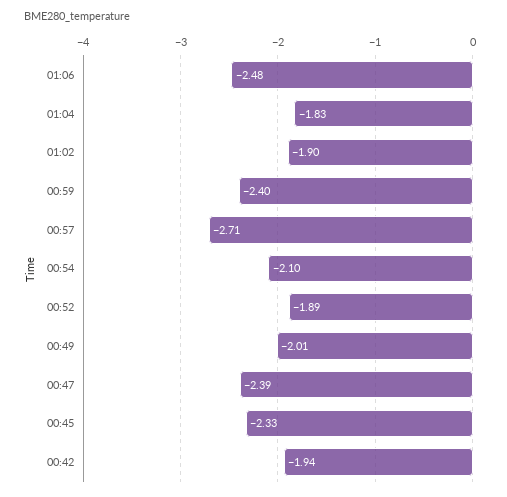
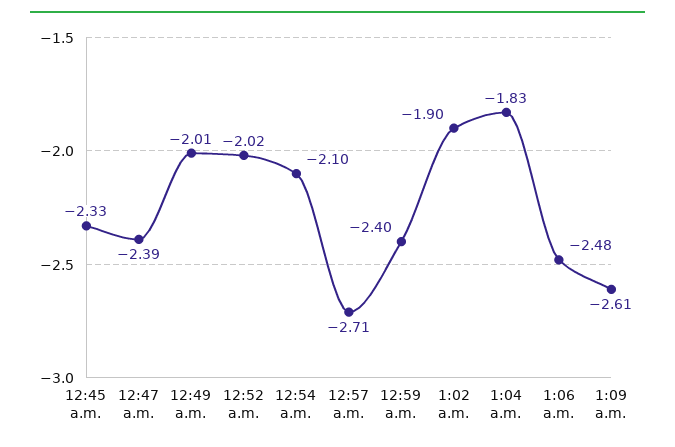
00:52: -1.89 -> -2.02
00:42: -1.94 -> none
1:09 a.m.: none -> -2.61

